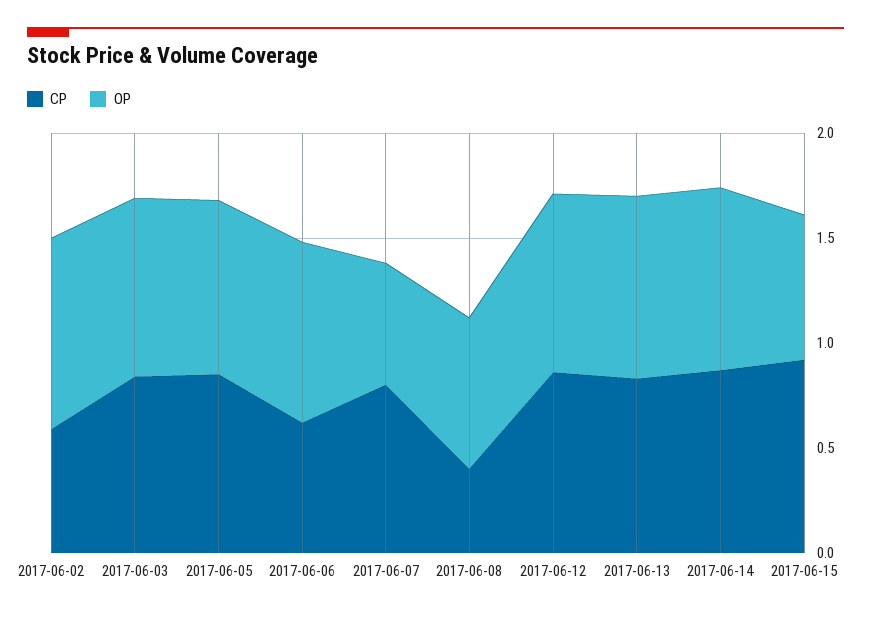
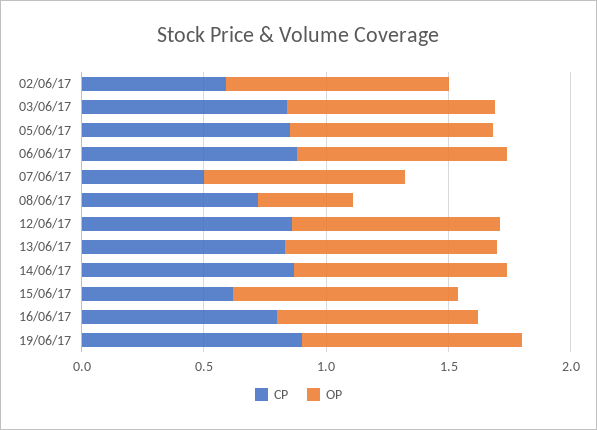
CP, 2017-06-06: 0.6 -> 0.9
CP, 2017-06-07: 0.8 -> 0.5
OP, 2017-06-07: 0.6 -> 0.8
CP, 2017-06-08: 0.4 -> 0.7
OP, 2017-06-08: 0.7 -> 0.4
CP, 2017-06-15: 0.9 -> 0.6
OP, 2017-06-15: 0.7 -> 0.9
CP, 16/06/17: none -> 0.8
OP, 16/06/17: none -> 0.8
CP, 19/06/17: none -> 0.9
OP, 19/06/17: none -> 0.9

